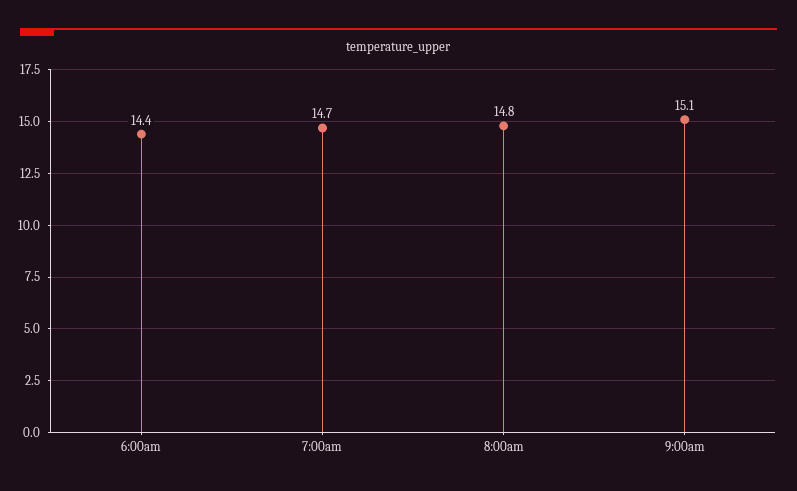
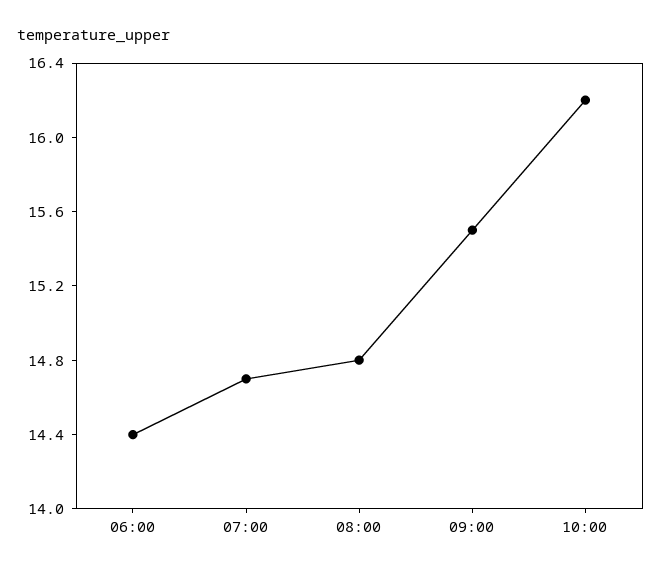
9:00am: 15.1 -> 15.5
10:00: none -> 16.2

